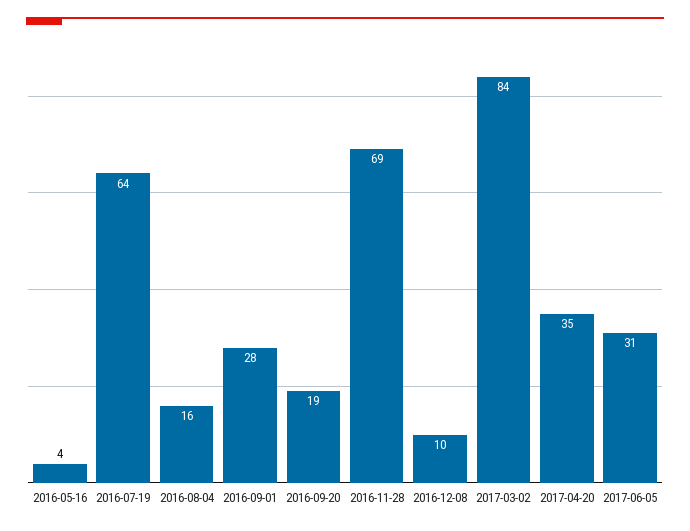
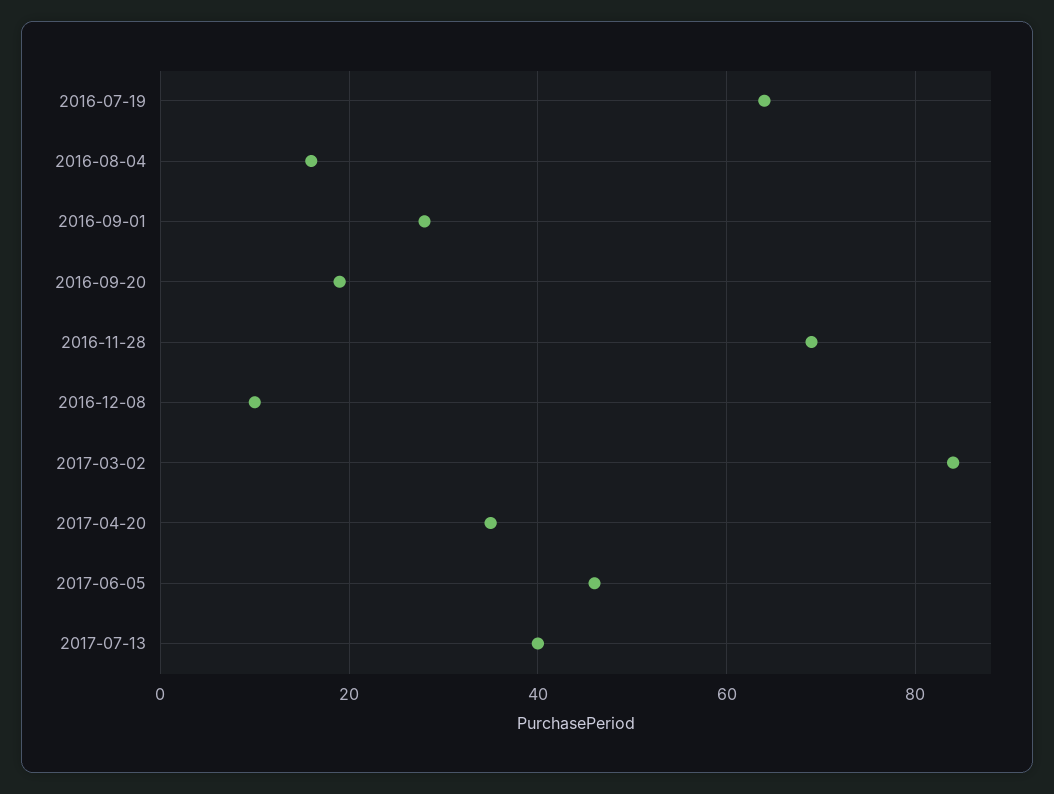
2016-05-16: 4 -> none
2017-06-05: 31 -> 45
2017-07-13: none -> 40

